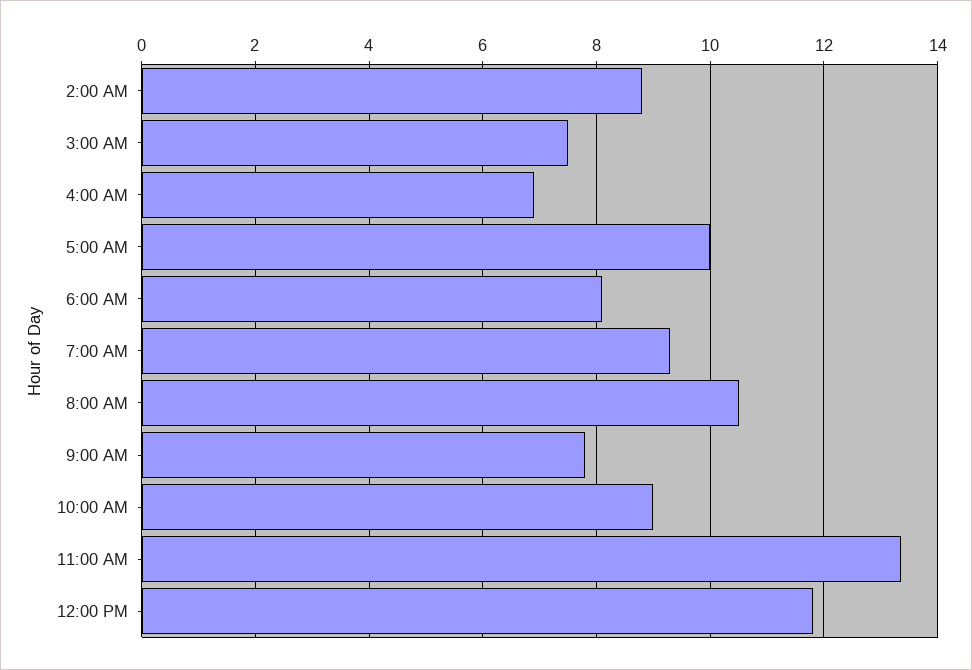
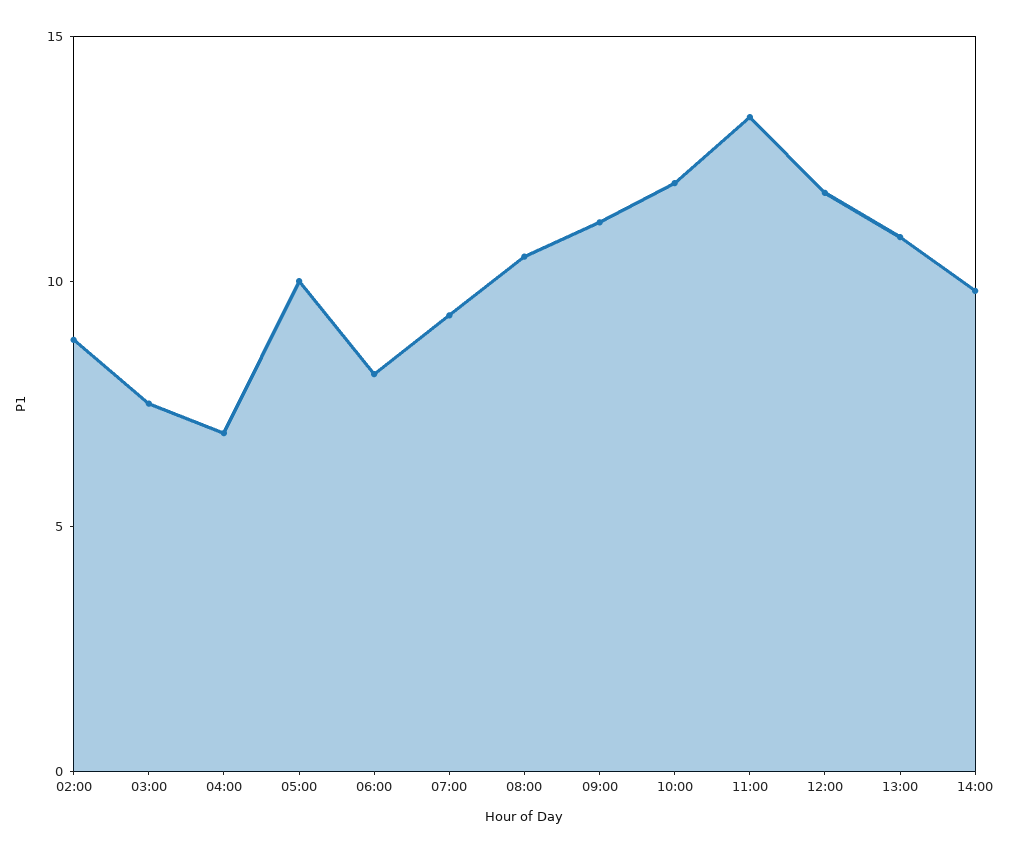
9:00 AM: 7.8 -> 11
10:00 AM: 9 -> 12
13:00: none -> 11
14:00: none -> 10

